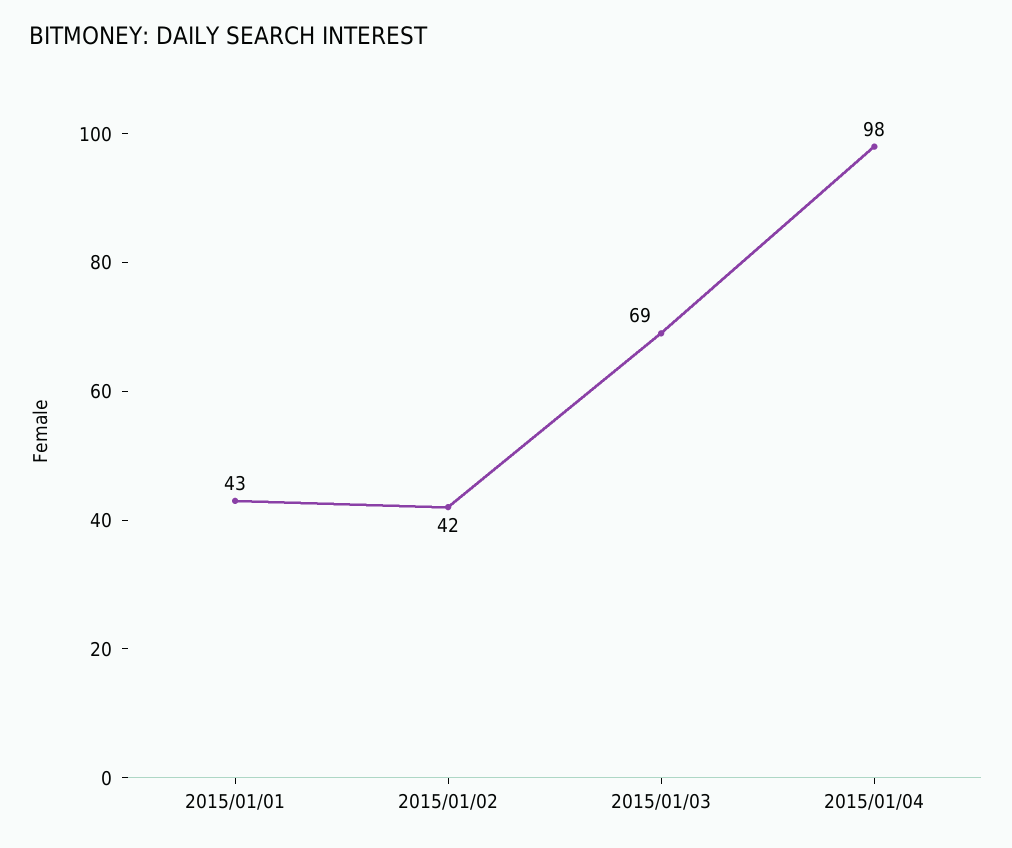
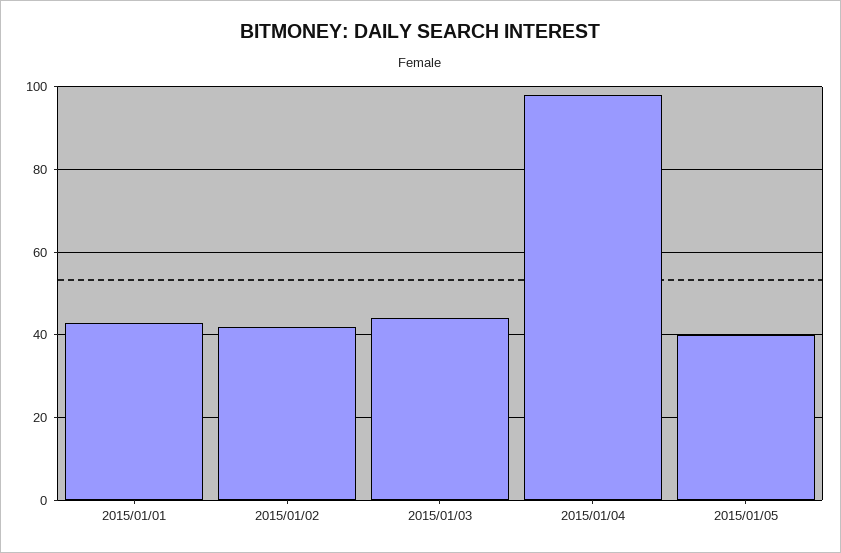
2015/01/03: 69 -> 45
2015/01/05: none -> 40

